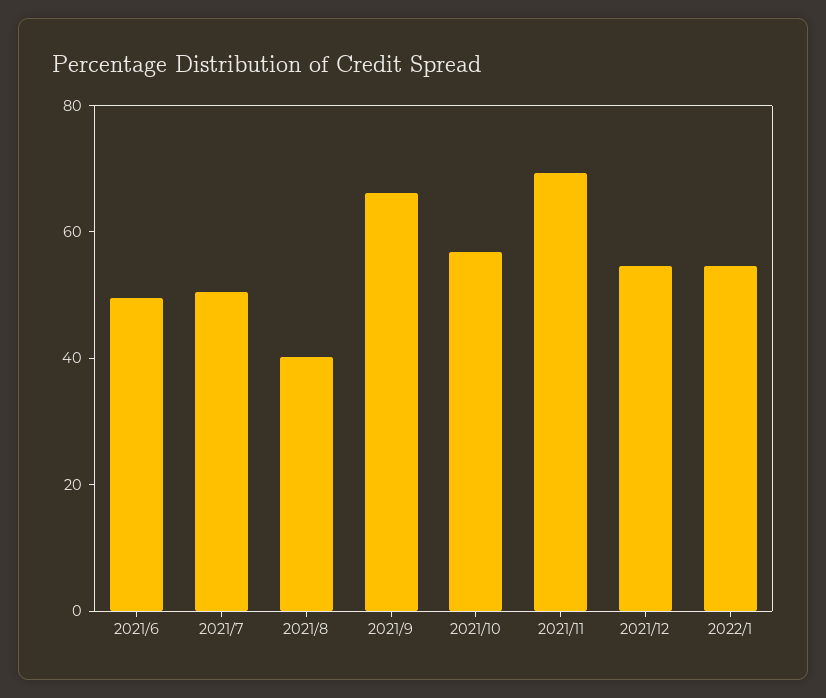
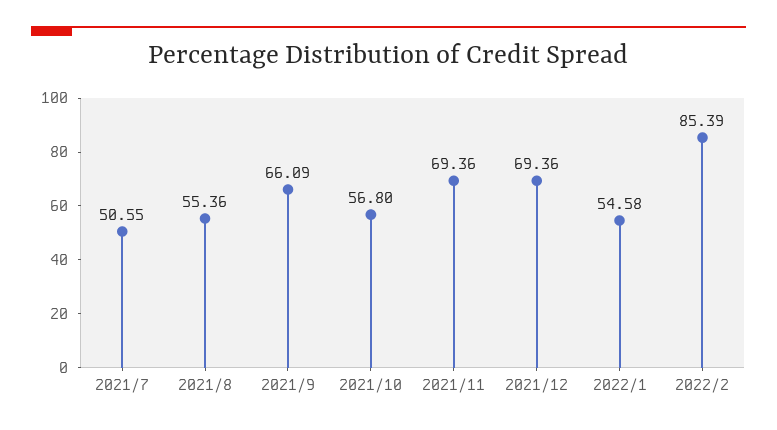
2021/6: 50 -> none
2021/8: 40 -> 55.36
2021/12: 55 -> 69.36
2022/2: none -> 85.39

